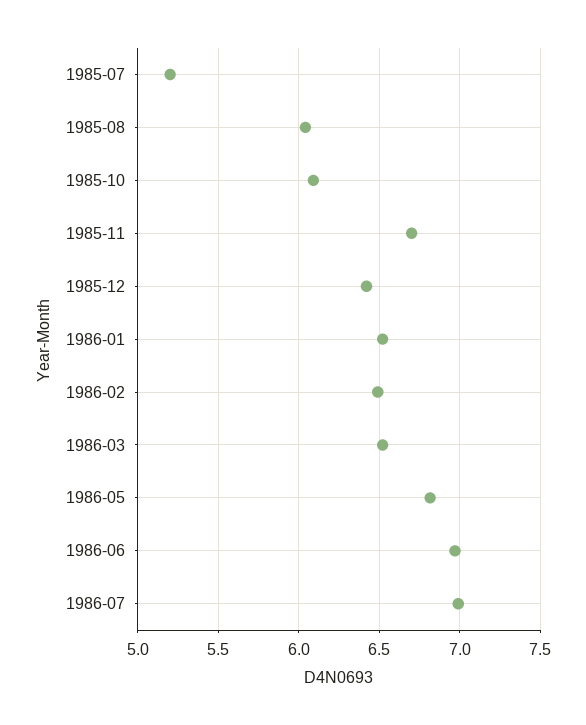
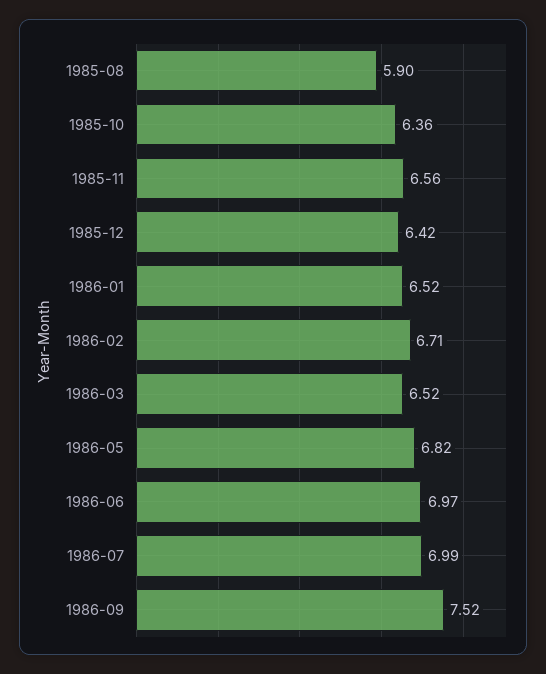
1985-07: 5.2 -> none
1985-08: 6.05 -> 5.9
1985-10: 6.1 -> 6.36
1985-11: 6.7 -> 6.56
1986-02: 6.5 -> 6.71
1986-09: none -> 7.52

